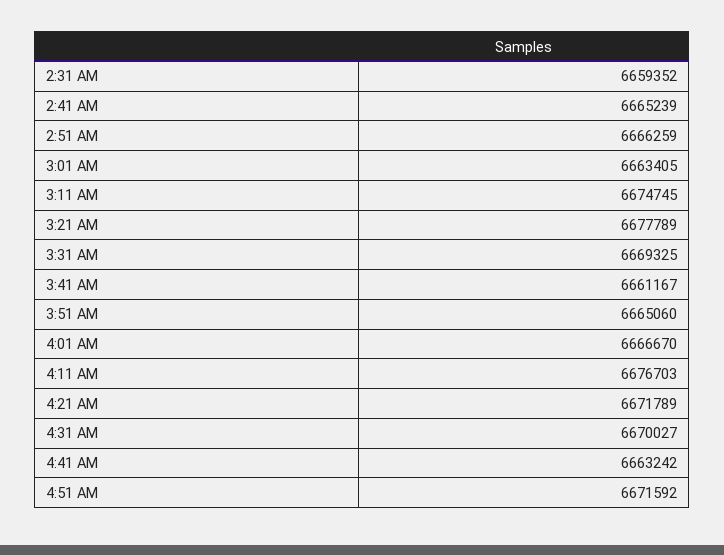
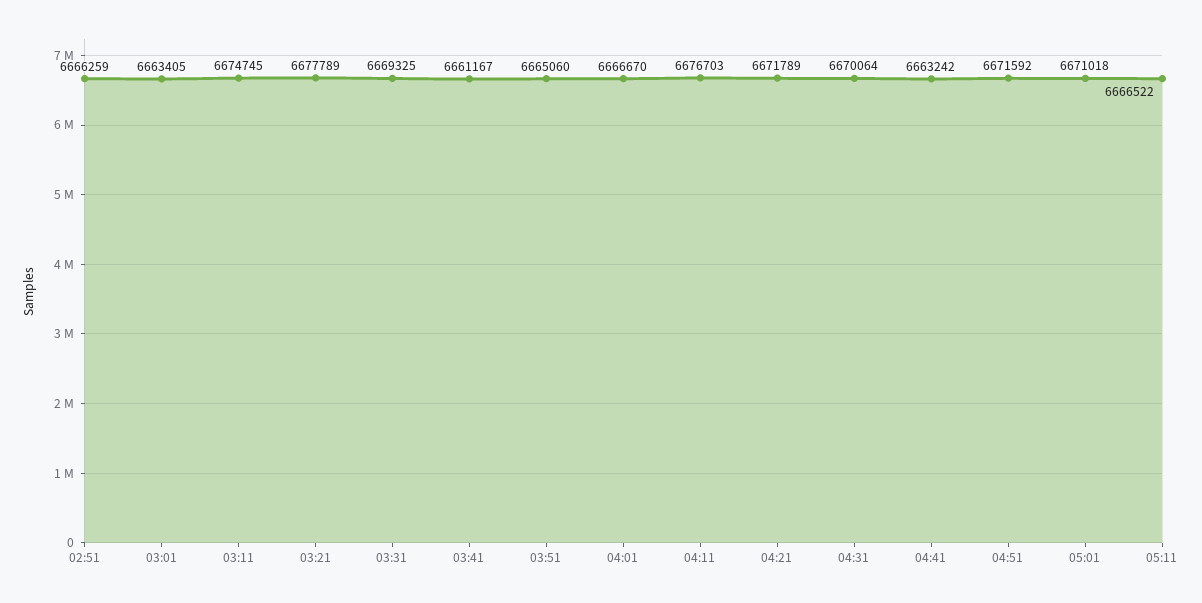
2:31 AM: 6659352 -> none
2:41 AM: 6665239 -> none
4:31 AM: 6670027 -> 6670064
05:01: none -> 6671018
05:11: none -> 6666522

